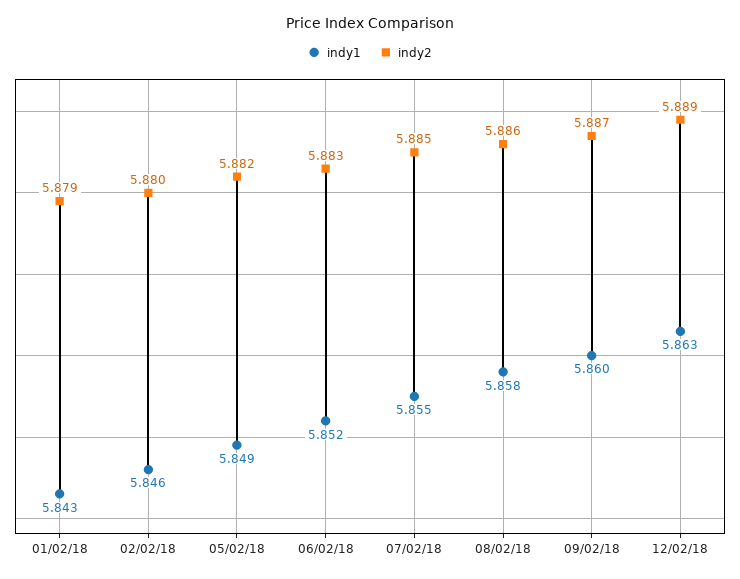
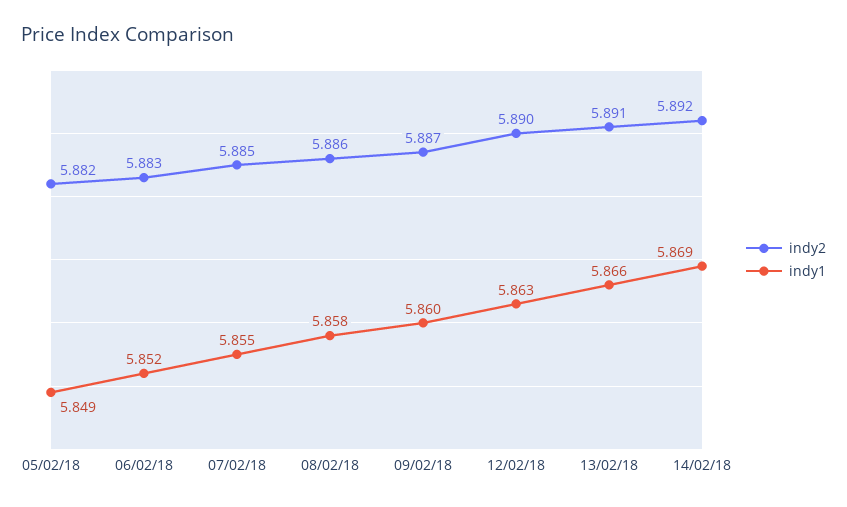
indy1, 01/02/18: 5.843 -> none
indy2, 01/02/18: 5.879 -> none
indy1, 02/02/18: 5.846 -> none
indy2, 02/02/18: 5.88 -> none
indy2, 12/02/18: 5.889 -> 5.89
indy2, 13/02/18: none -> 5.891
indy1, 13/02/18: none -> 5.866
indy2, 14/02/18: none -> 5.892
indy1, 14/02/18: none -> 5.869

